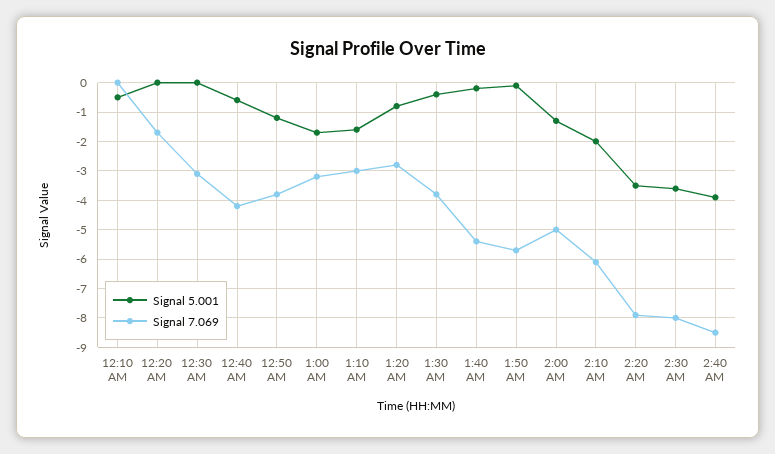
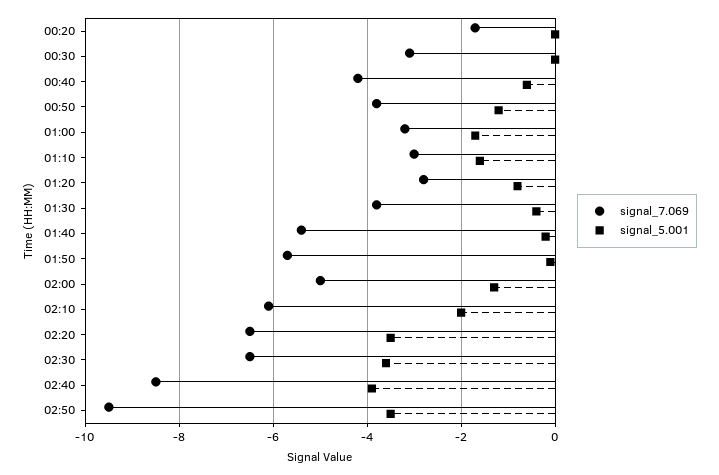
Signal 5.001, 12:10 AM: -0.5 -> none
Signal 7.069, 12:10 AM: 0 -> none
Signal 7.069, 2:20 AM: -8 -> -6.5
Signal 7.069, 2:30 AM: -8 -> -6.5
Signal 7.069, 02:50: none -> -9.5
Signal 5.001, 02:50: none -> -3.5

